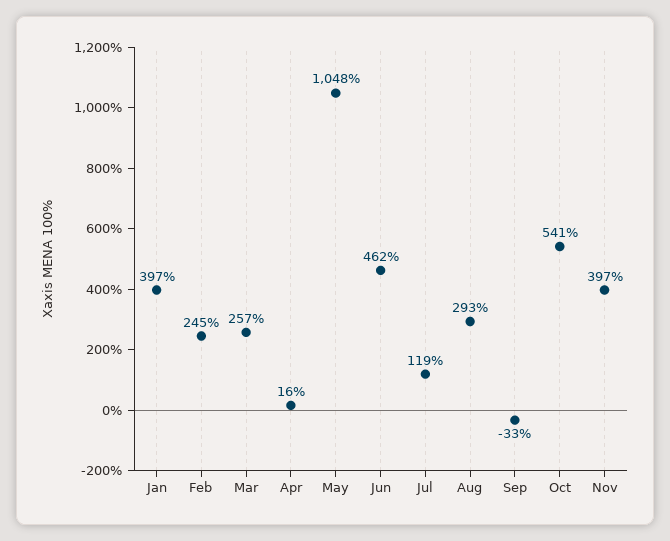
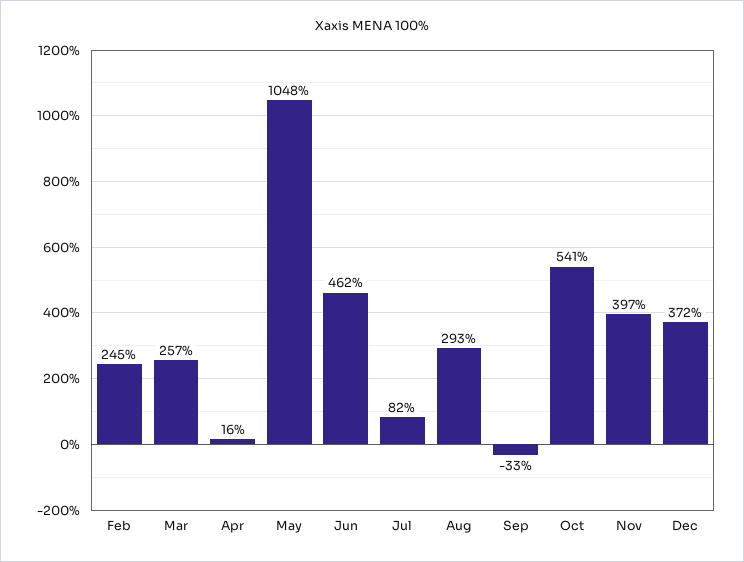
Jan: 397 -> none
Jul: 119 -> 82
Dec: none -> 372

